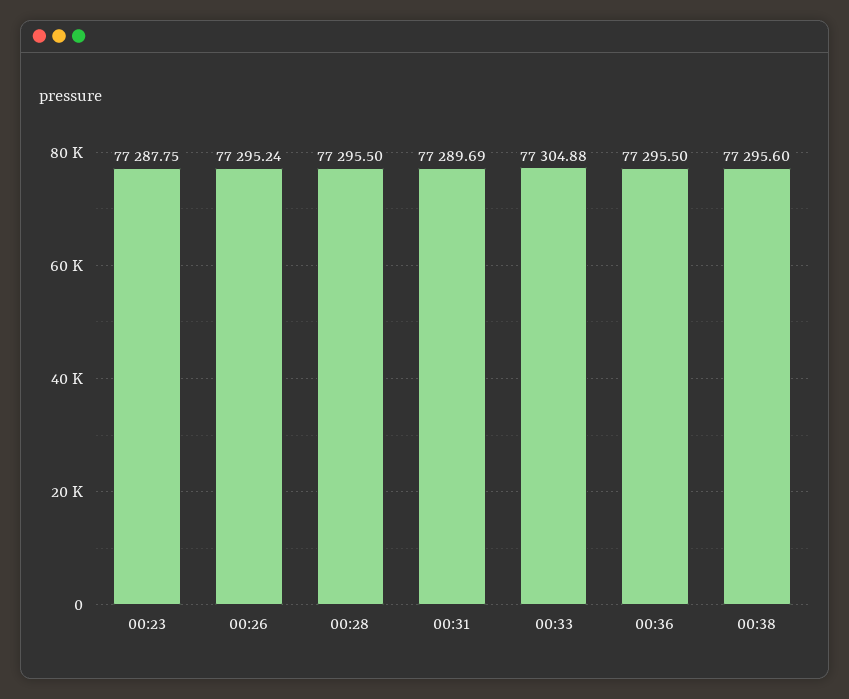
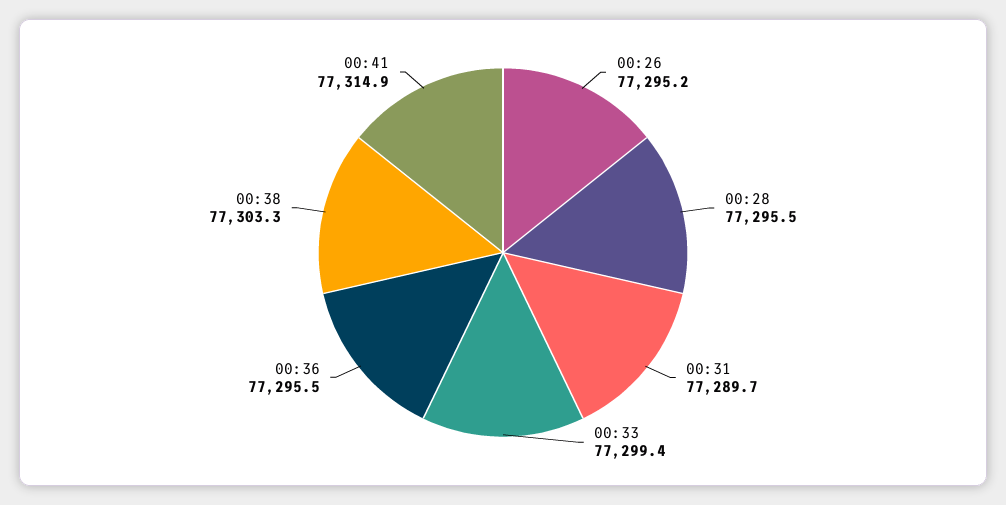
00:23: 77287.75 -> none
00:33: 77304.88 -> 77299.4
00:38: 77295.6 -> 77303.3
00:41: none -> 77314.9

